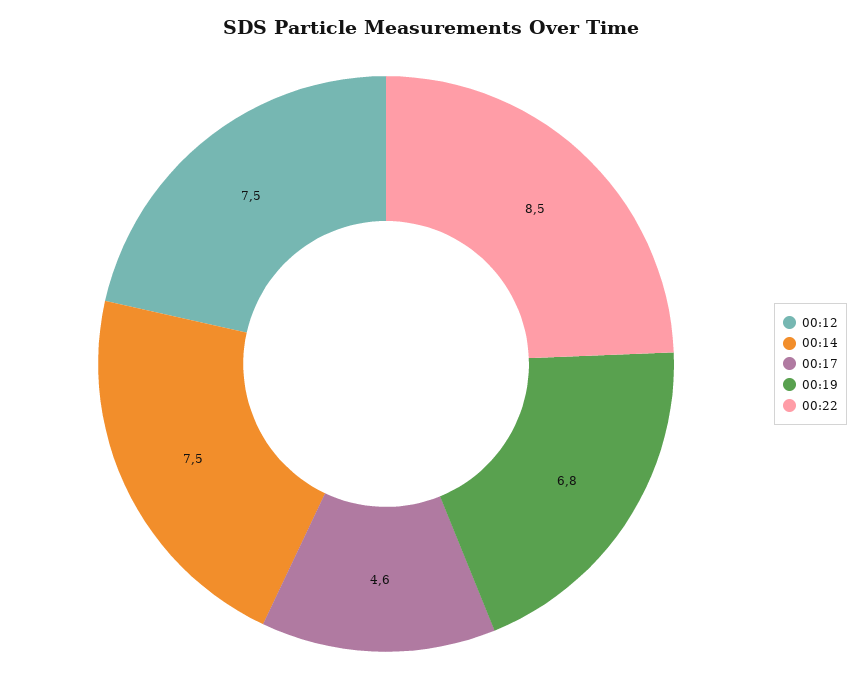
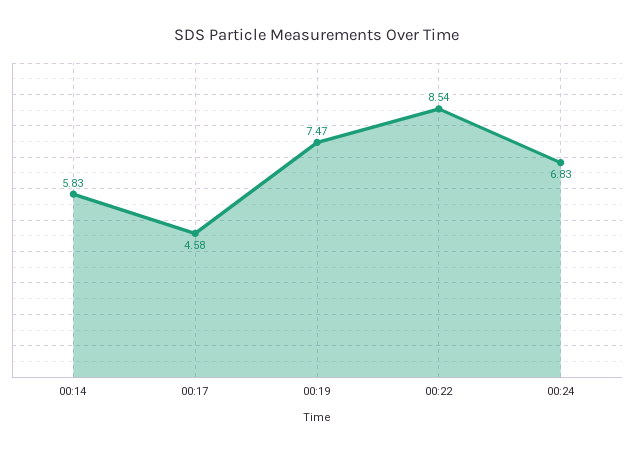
00:12: 7.5 -> none
00:14: 7.5 -> 5.83
00:19: 6.8 -> 7.47
00:24: none -> 6.83

